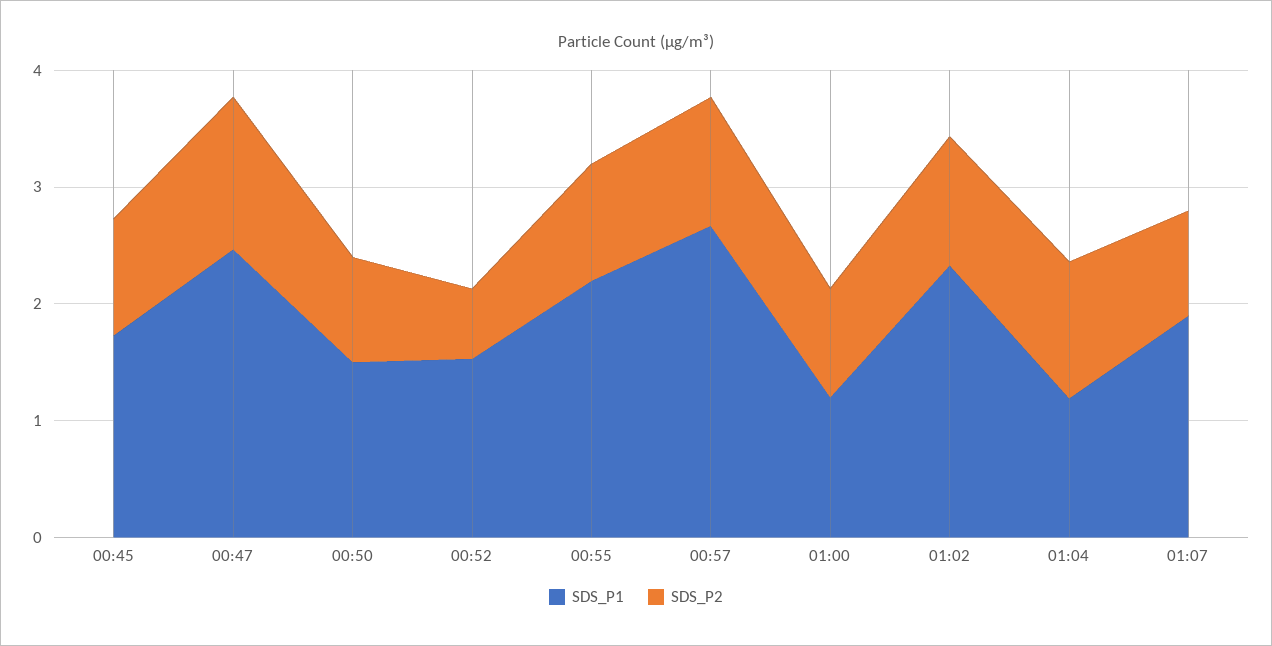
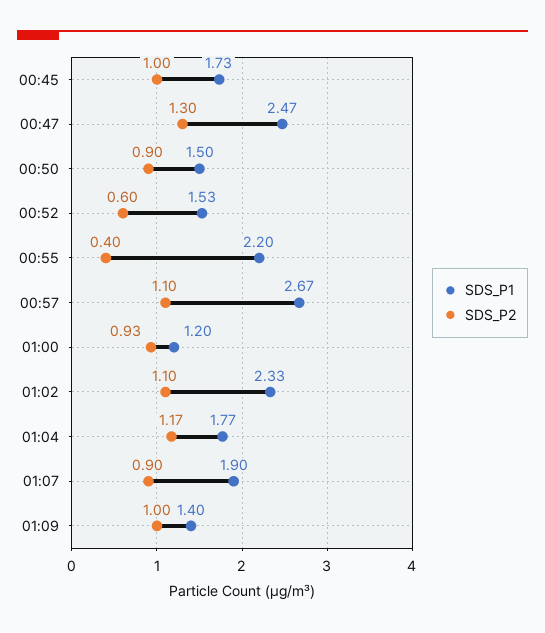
SDS_P2, 00:55: 1 -> 0.4
SDS_P1, 01:04: 1.2 -> 1.77
SDS_P1, 01:09: none -> 1.4
SDS_P2, 01:09: none -> 1

